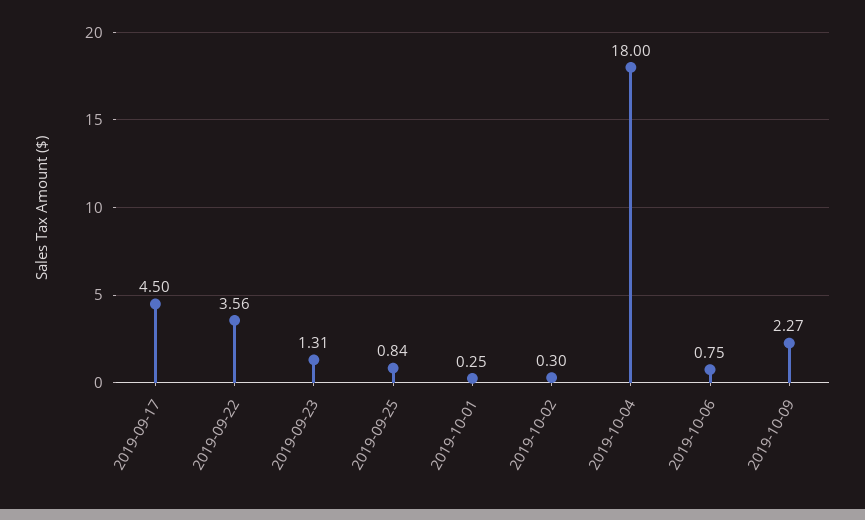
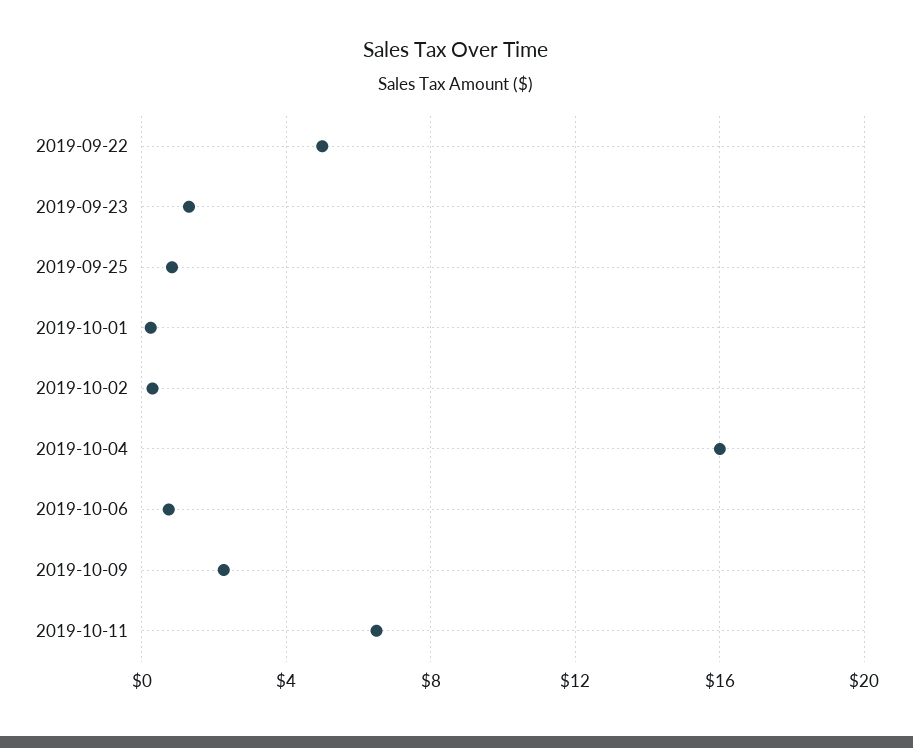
2019-09-17: 4.5 -> none
2019-09-22: 3.56 -> 5
2019-10-04: 18 -> 16
2019-10-11: none -> 6.5

